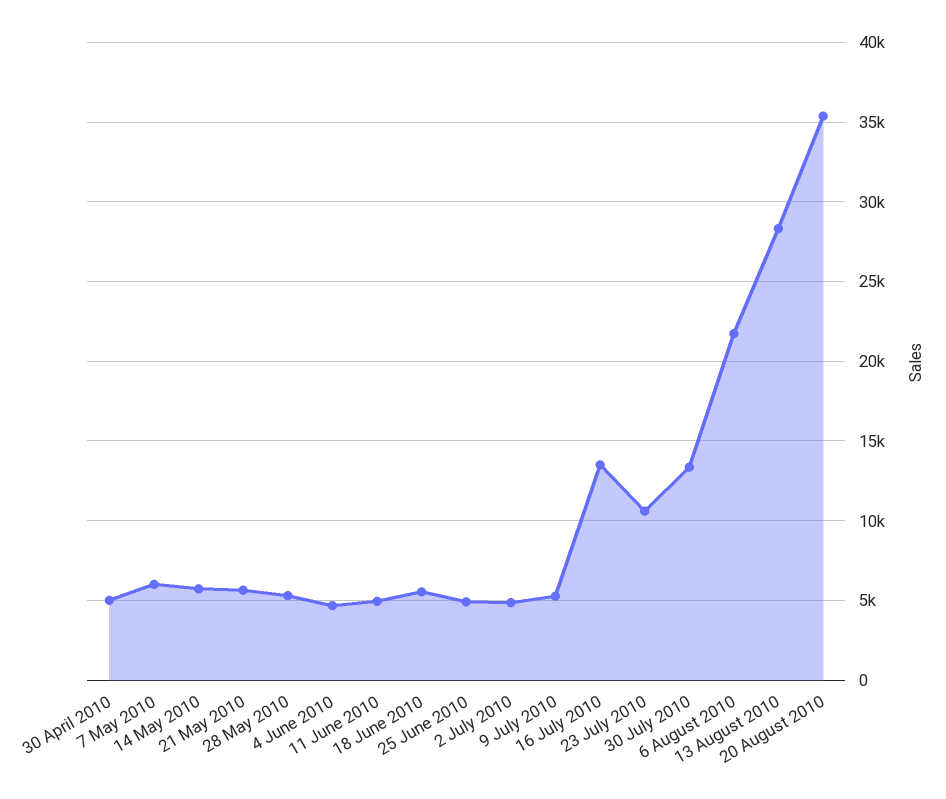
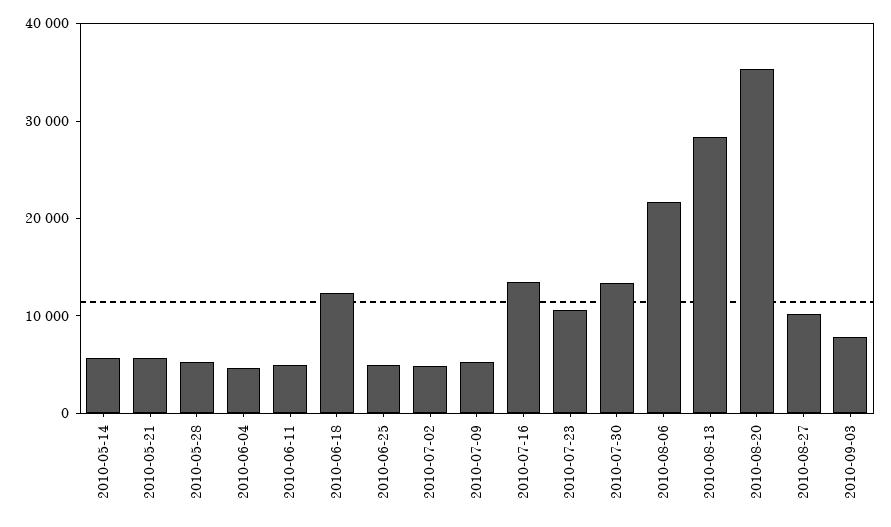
30 April 2010: 5000 -> none
7 May 2010: 6000 -> none
18 June 2010: 5500 -> 12000
2010-08-27: none -> 10000
2010-09-03: none -> 8000

